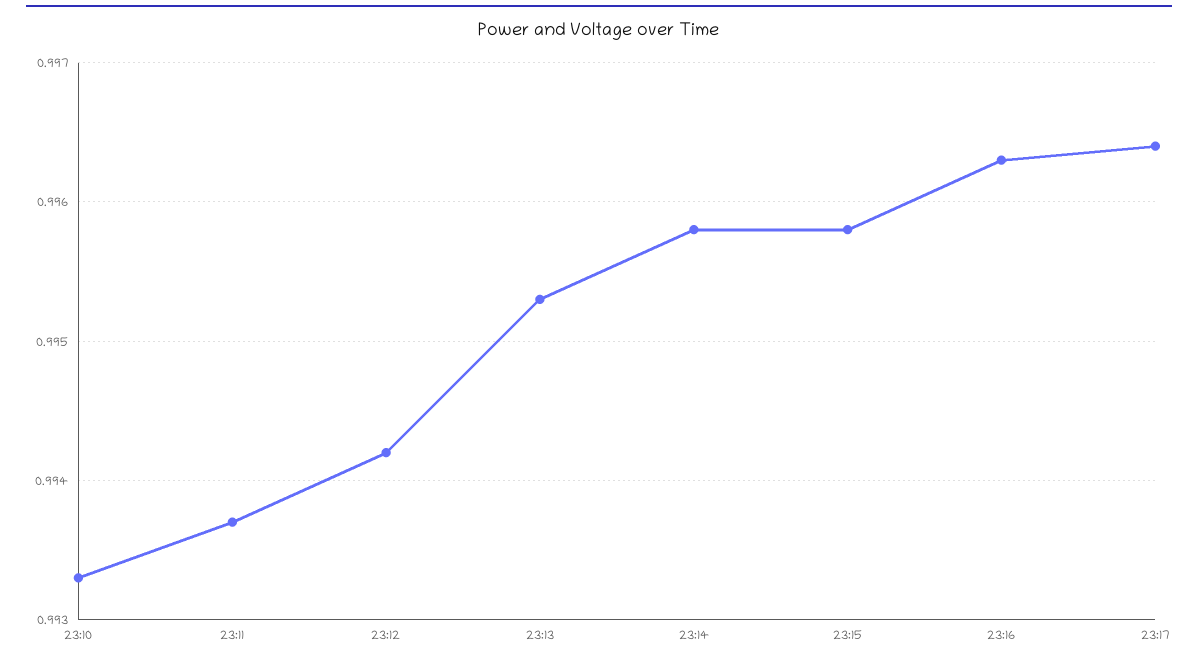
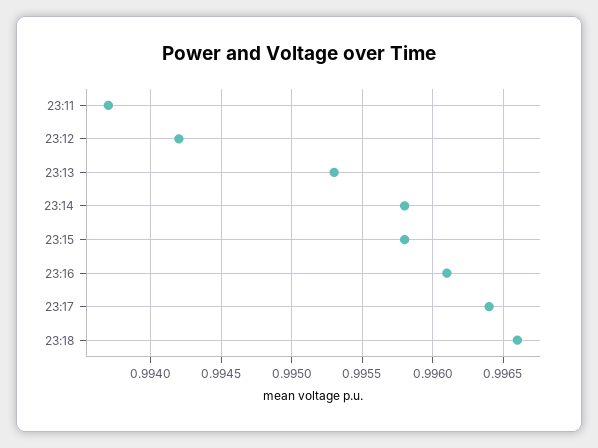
23:10: 0.9933 -> none
23:16: 0.9963 -> 0.9961
23:18: none -> 0.9966

